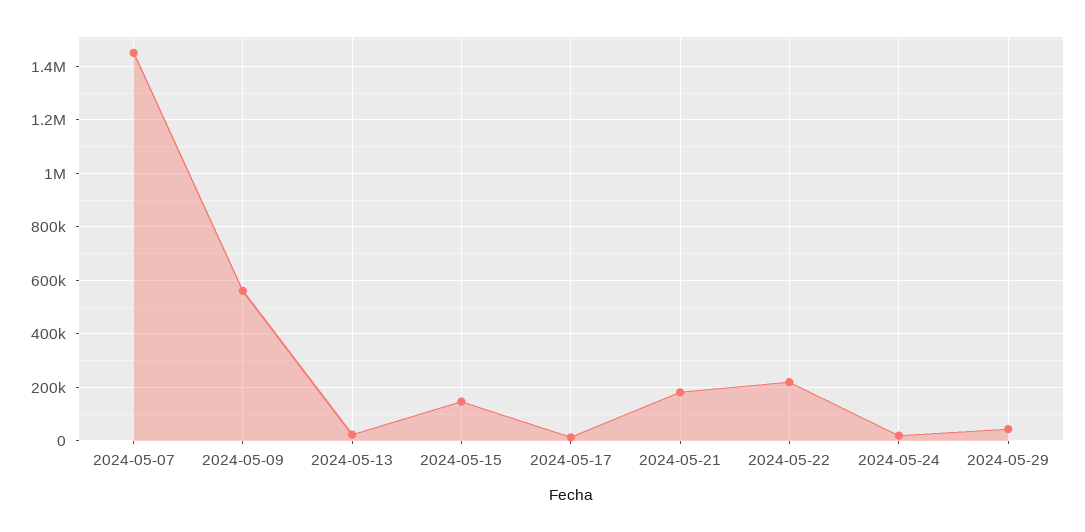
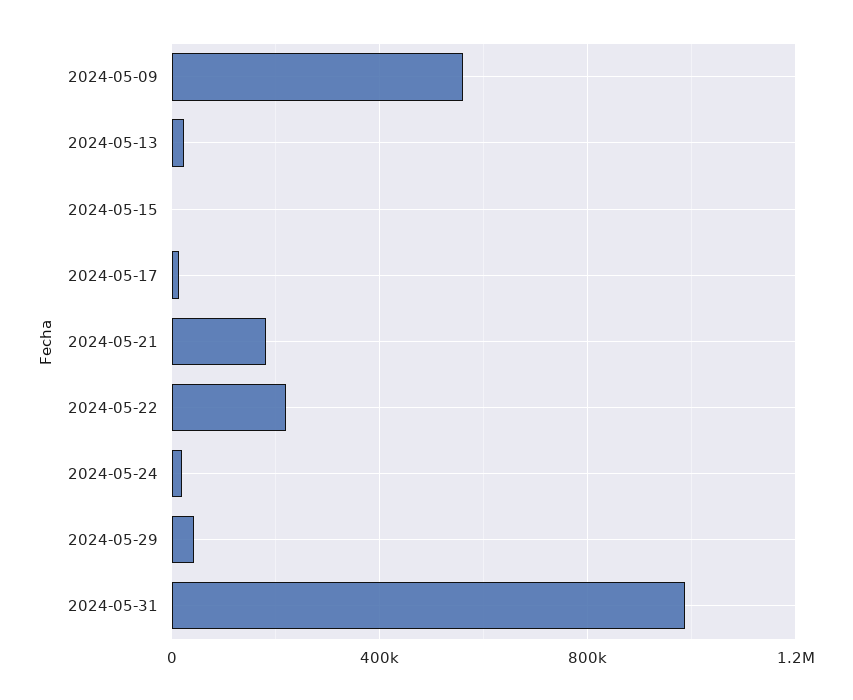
2024-05-07: 1450000 -> none
2024-05-15: 150000 -> 0
2024-05-31: none -> 1000000

